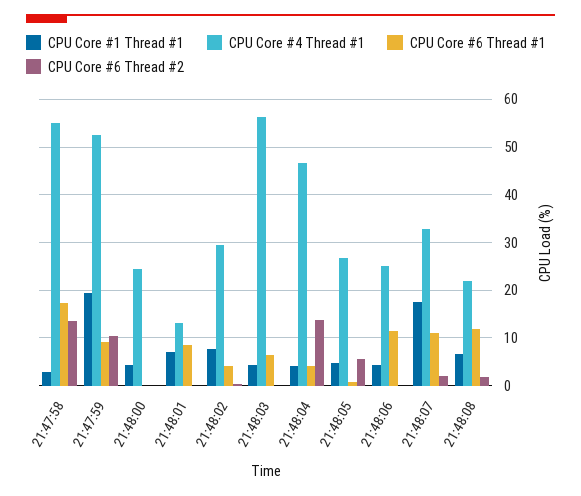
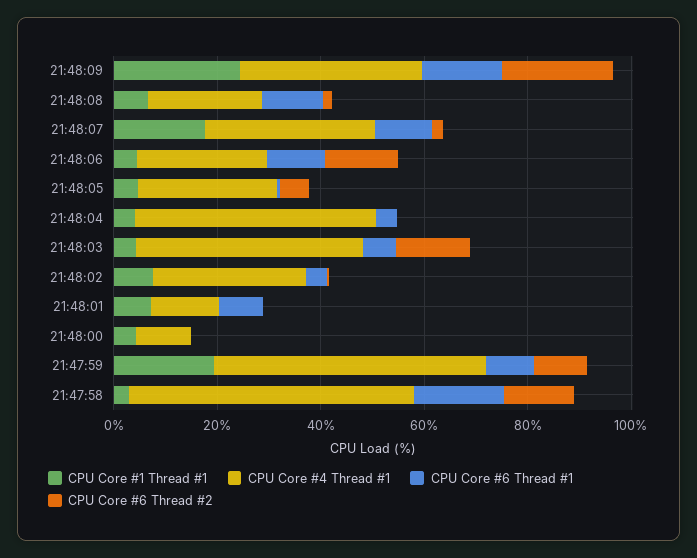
CPU Core #4 Thread #1, 21:48:00: 24 -> 10
CPU Core #4 Thread #1, 21:48:03: 56 -> 45
CPU Core #6 Thread #2, 21:48:03: 0 -> 15
CPU Core #6 Thread #2, 21:48:04: 14 -> 0
CPU Core #6 Thread #2, 21:48:06: 0 -> 15
CPU Core #1 Thread #1, 21:48:09: none -> 25
CPU Core #4 Thread #1, 21:48:09: none -> 35
CPU Core #6 Thread #1, 21:48:09: none -> 15
CPU Core #6 Thread #2, 21:48:09: none -> 20

